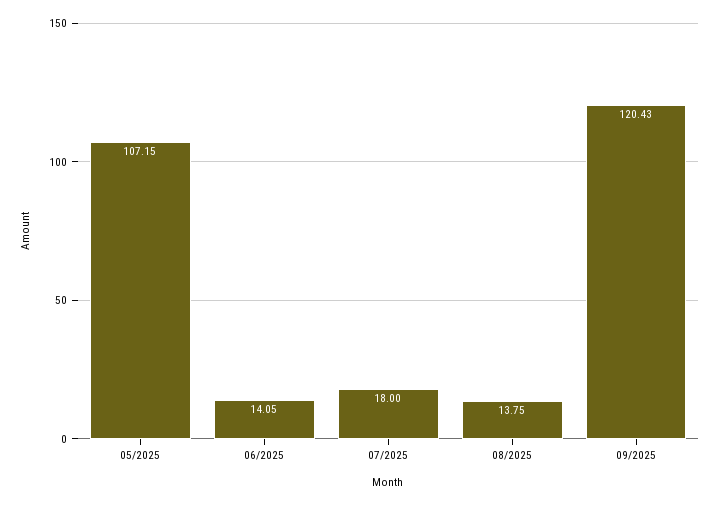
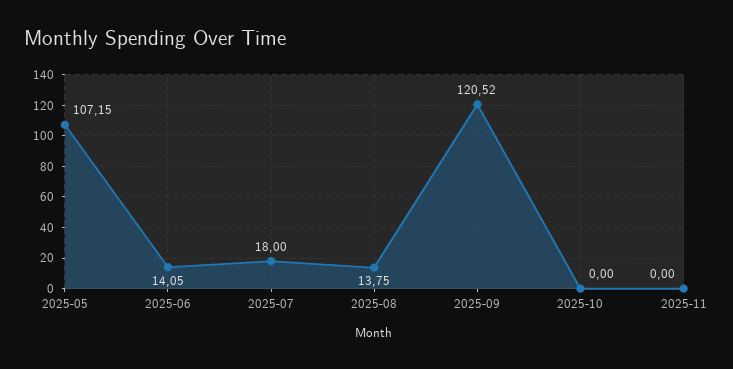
09/2025: 120.43 -> 120.52
2025-10: none -> 0
2025-11: none -> 0

